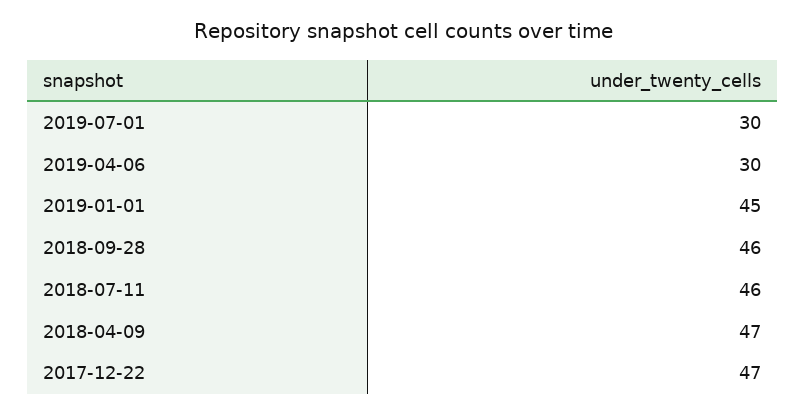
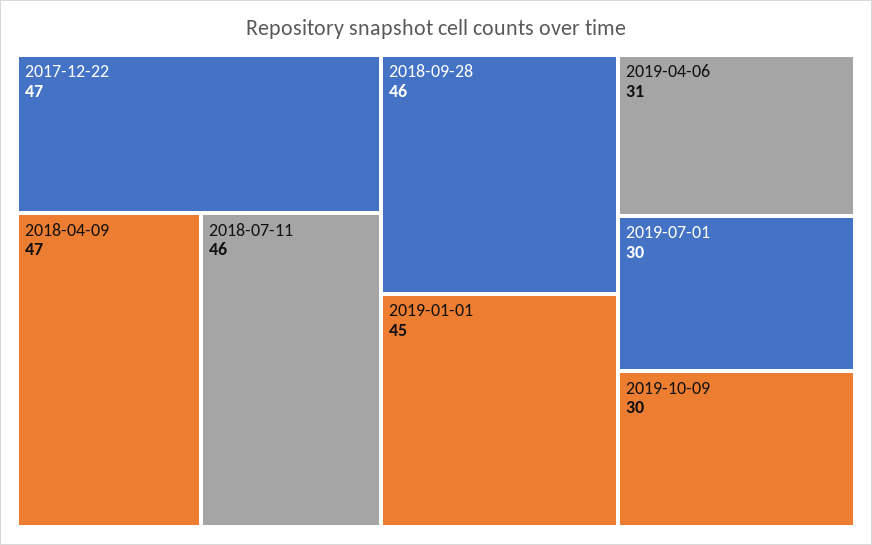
2019-04-06: 30 -> 31
2019-10-09: none -> 30

